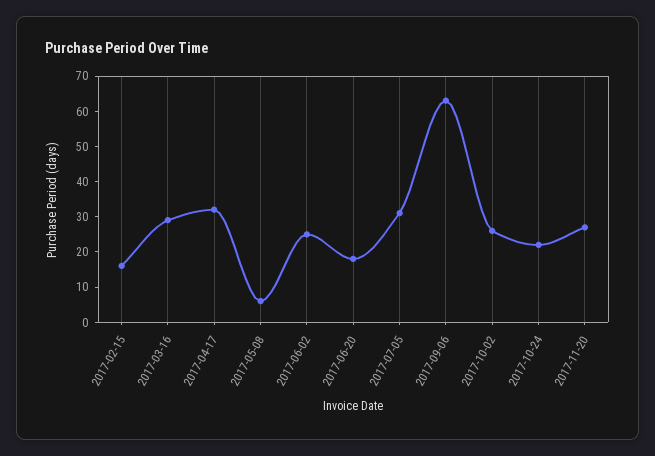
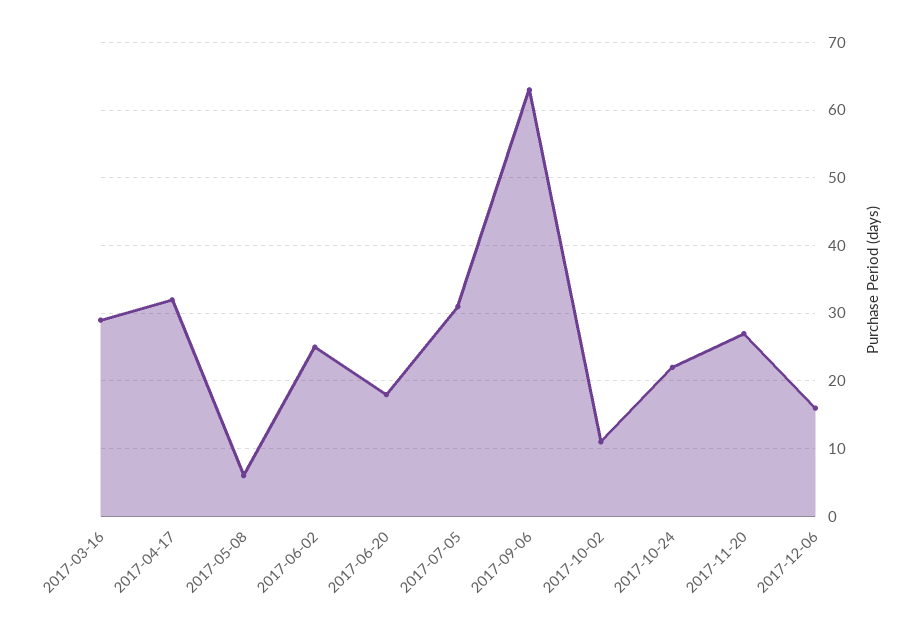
2017-02-15: 15 -> none
2017-10-02: 25 -> 11
2017-12-06: none -> 16

